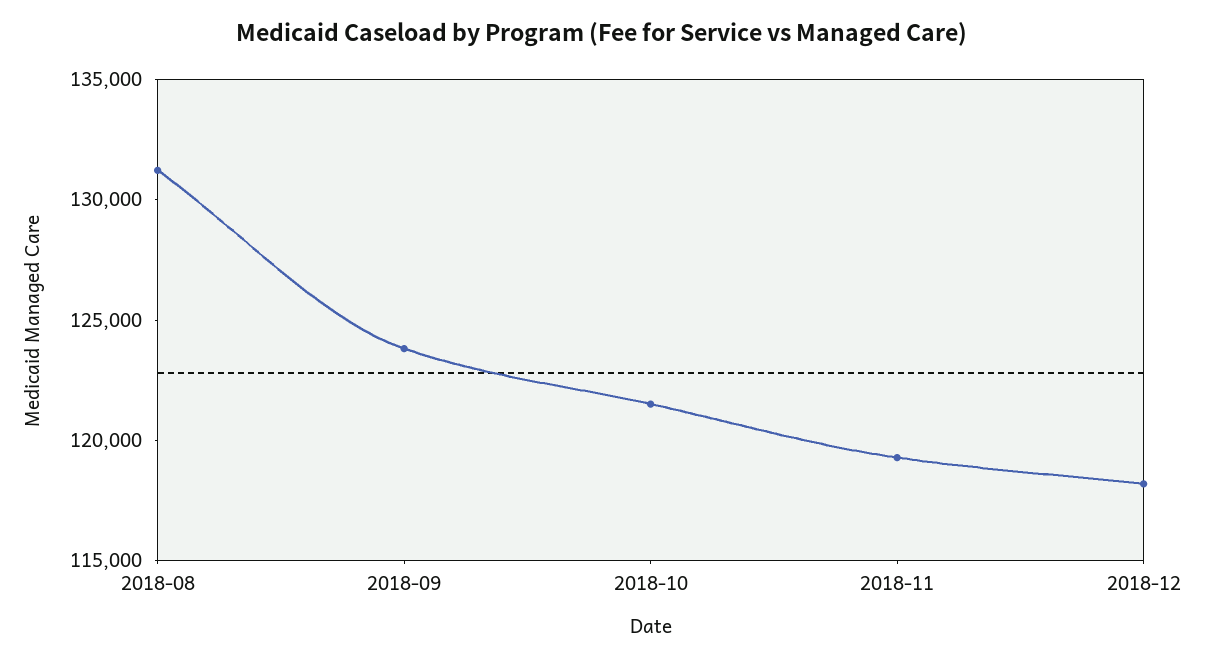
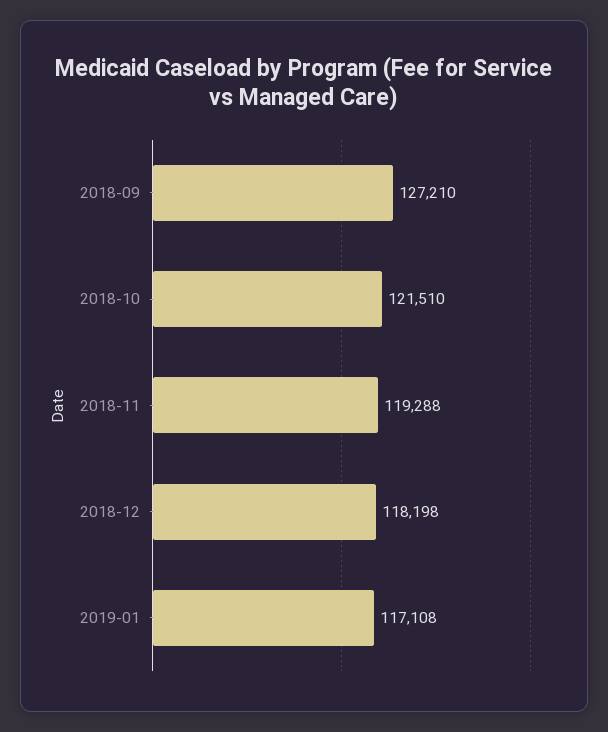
2018-08: 131000 -> none
2018-09: 124000 -> 127210
2019-01: none -> 117108

